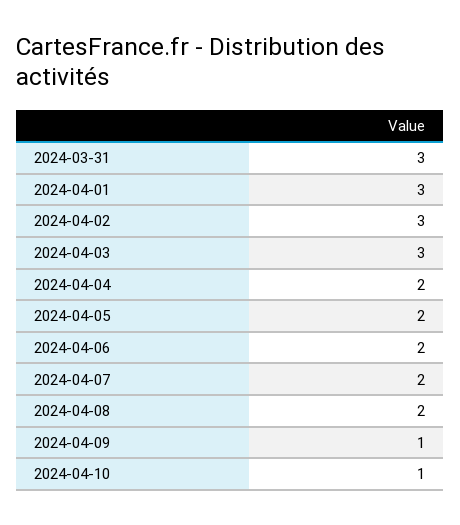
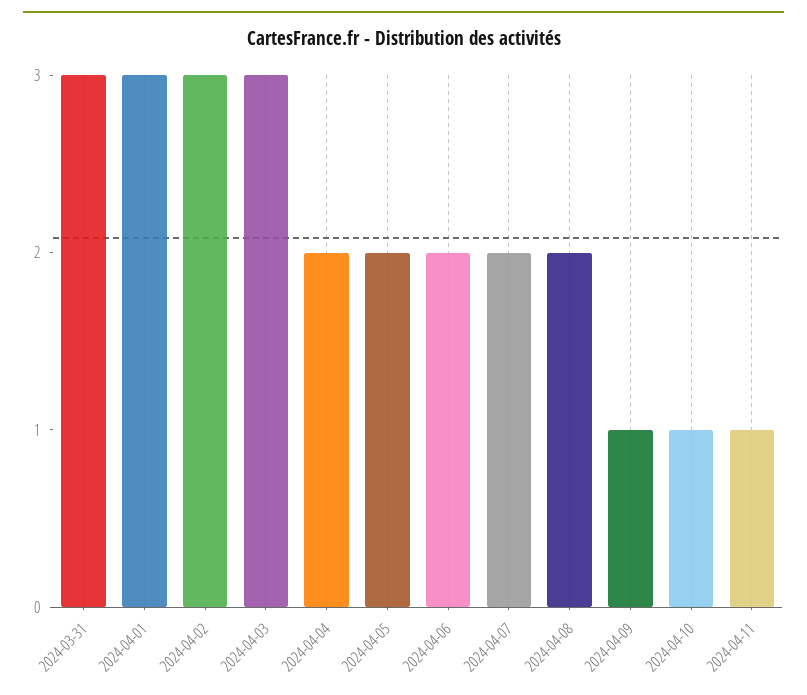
2024-04-11: none -> 1

